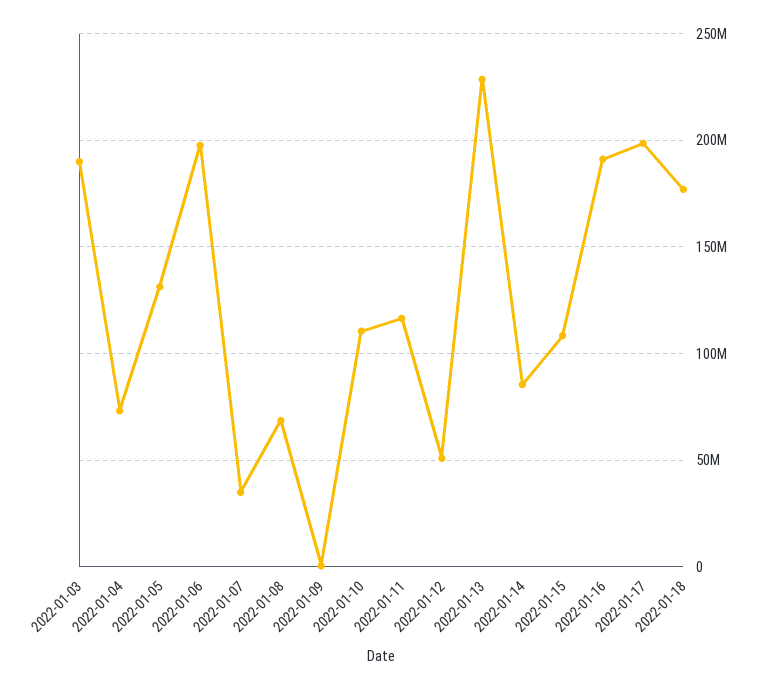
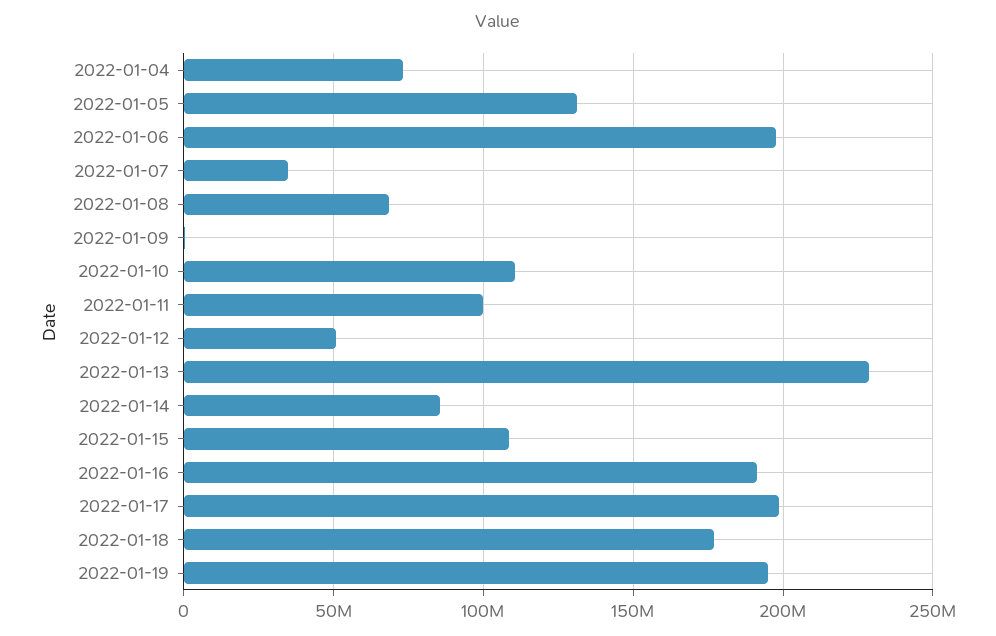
2022-01-03: 190000000 -> none
2022-01-11: 115000000 -> 100000000
2022-01-19: none -> 195000000

